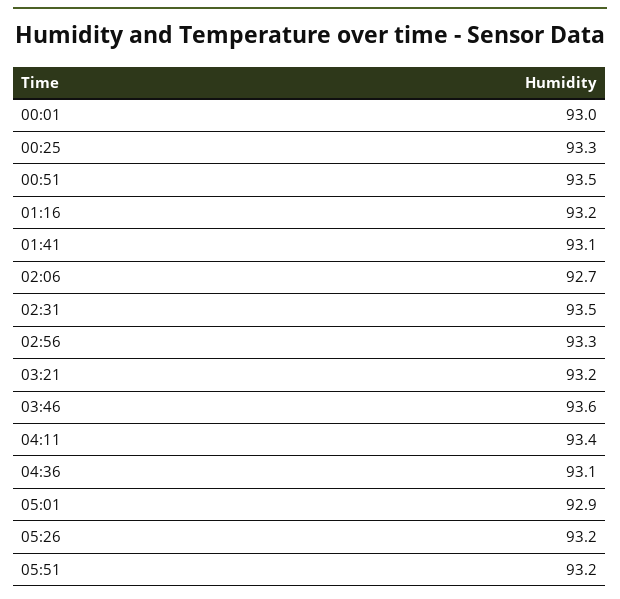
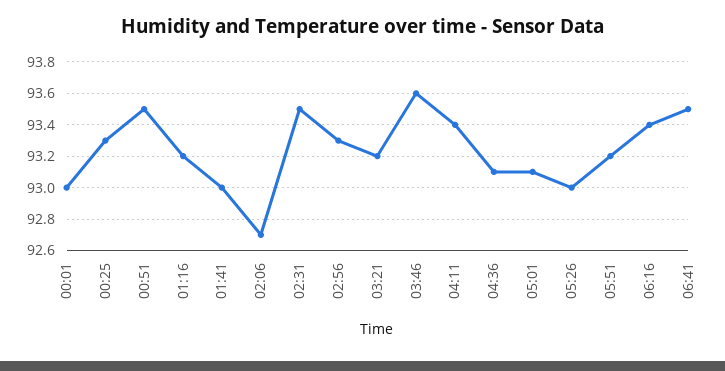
01:41: 93.1 -> 93
05:01: 92.9 -> 93.1
05:26: 93.2 -> 93
06:16: none -> 93.4
06:41: none -> 93.5

